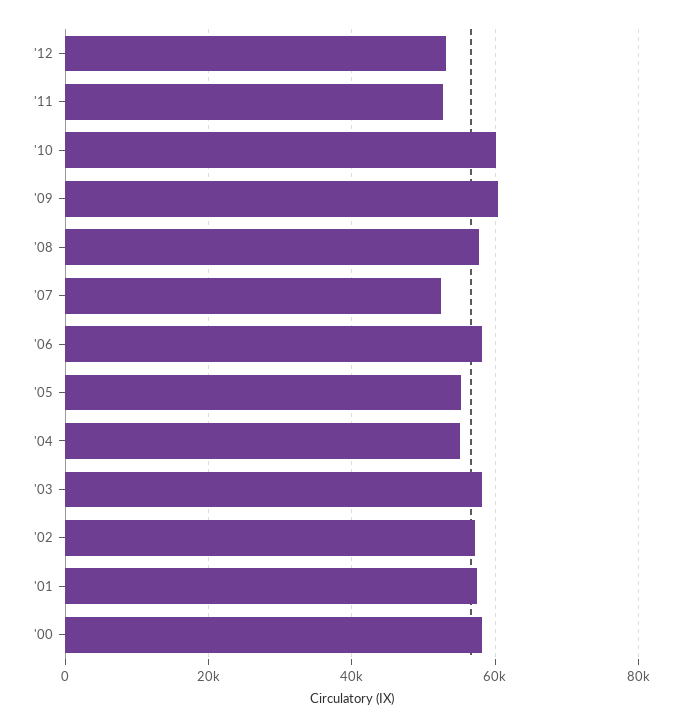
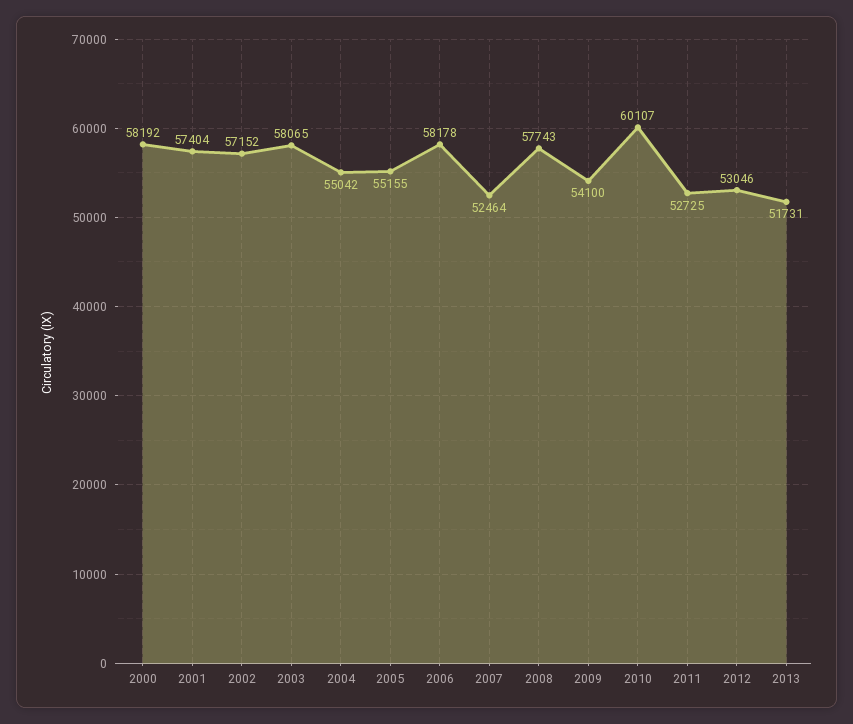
'09: 60000 -> 54100
2013: none -> 51731

